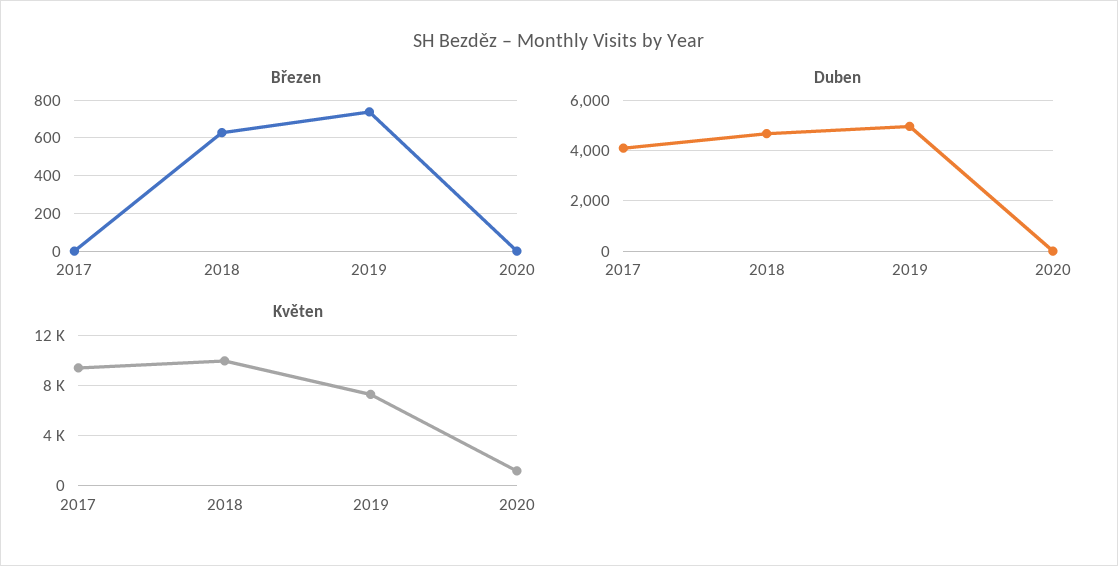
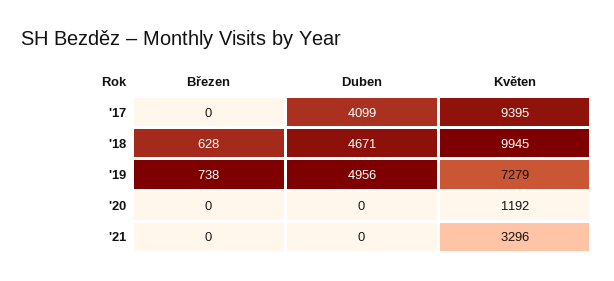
Březen, '21: none -> 0
Duben, '21: none -> 0
Květen, '21: none -> 3296

